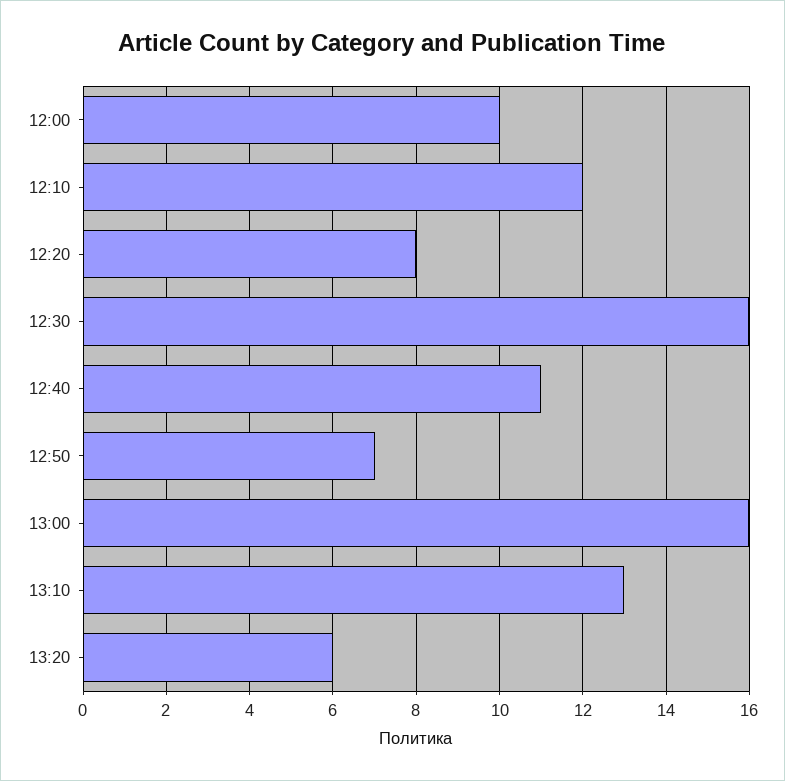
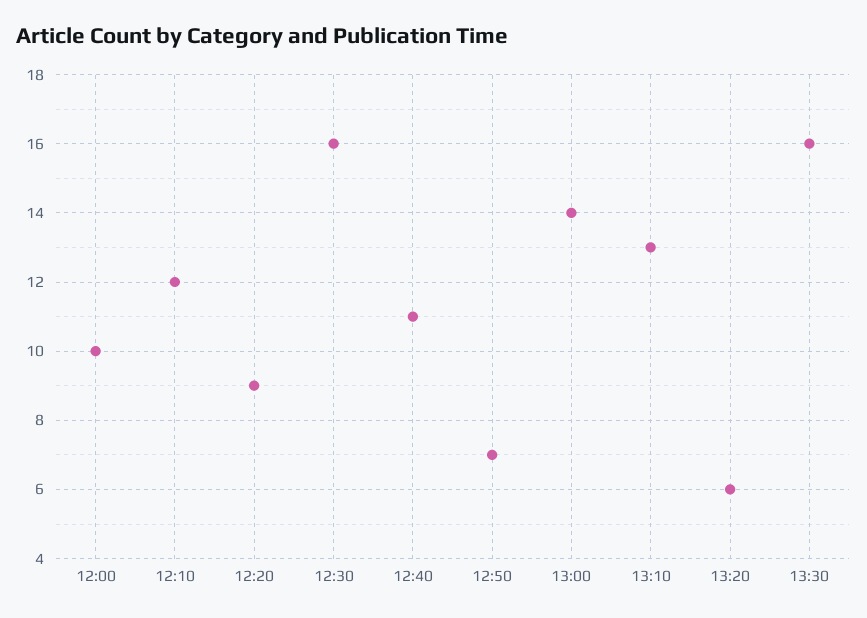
12:20: 8 -> 9
13:00: 16 -> 14
13:30: none -> 16

